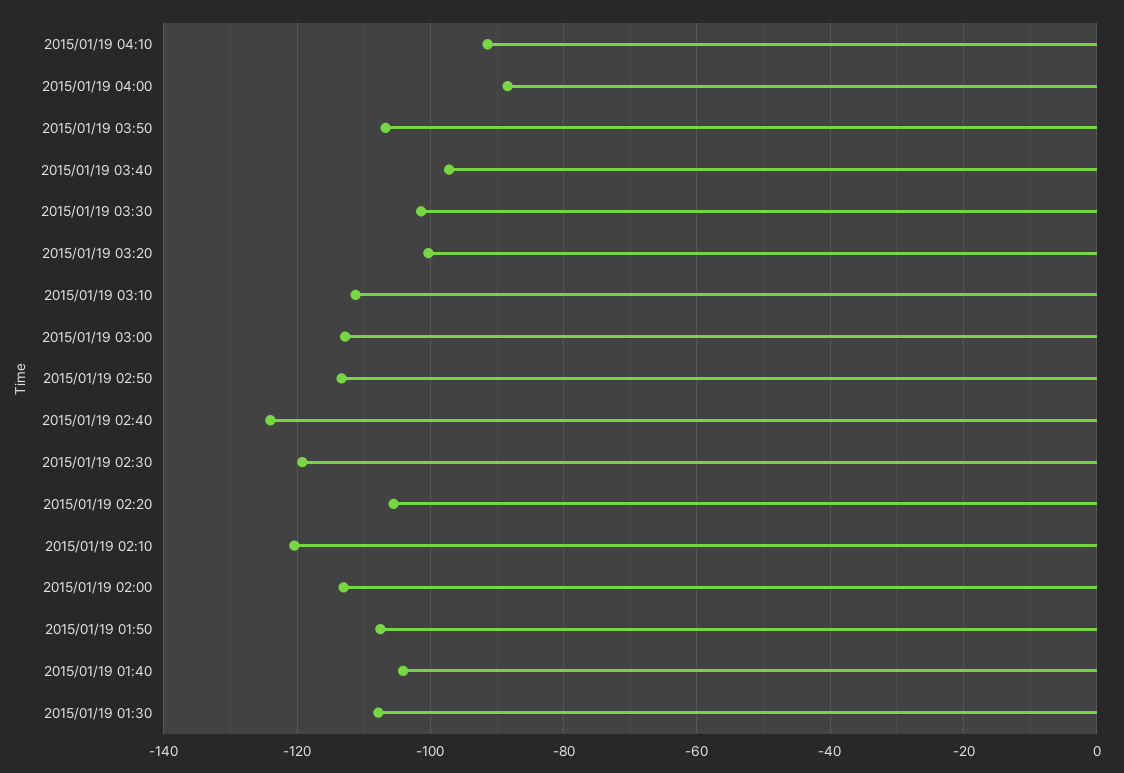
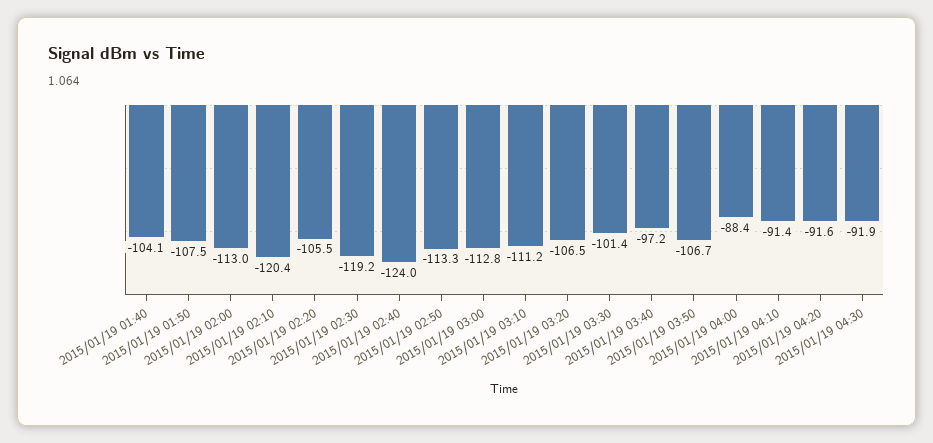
2015/01/19 03:20: -100 -> -106.5
2015/01/19 01:30: -108 -> none
2015/01/19 04:20: none -> -91.6
2015/01/19 04:30: none -> -91.9

